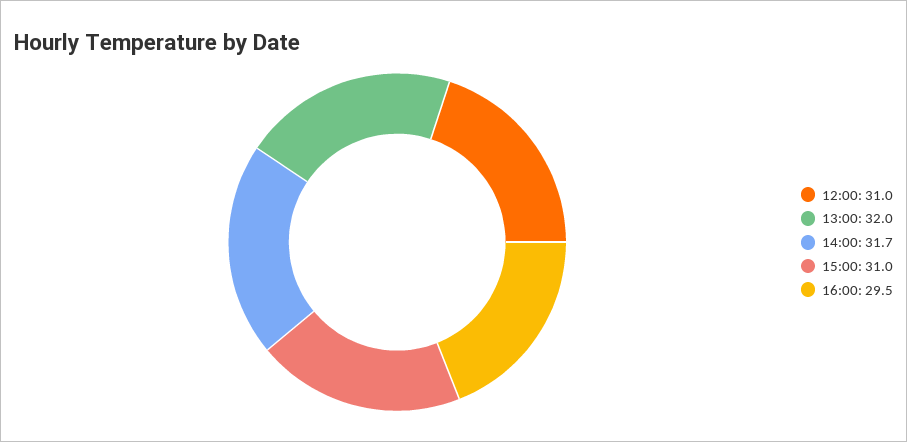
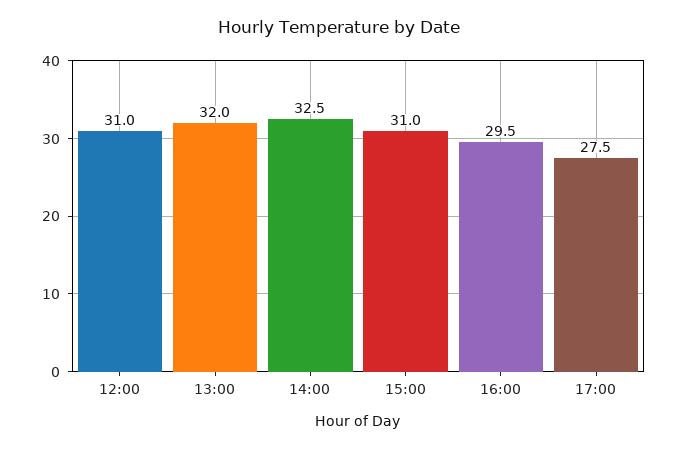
14:00: 31.7 -> 32.5
17:00: none -> 27.5

